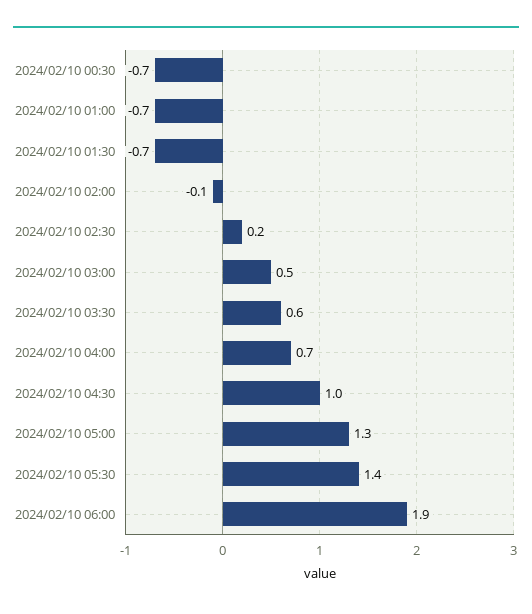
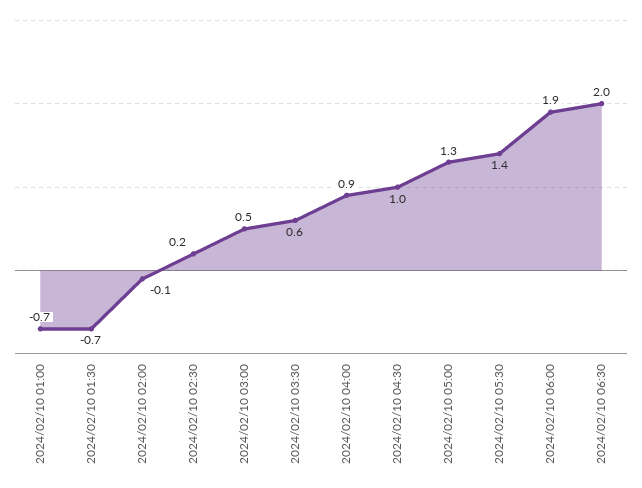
2024/02/10 00:30: -0.7 -> none
2024/02/10 04:00: 0.7 -> 0.9
2024/02/10 06:30: none -> 2

